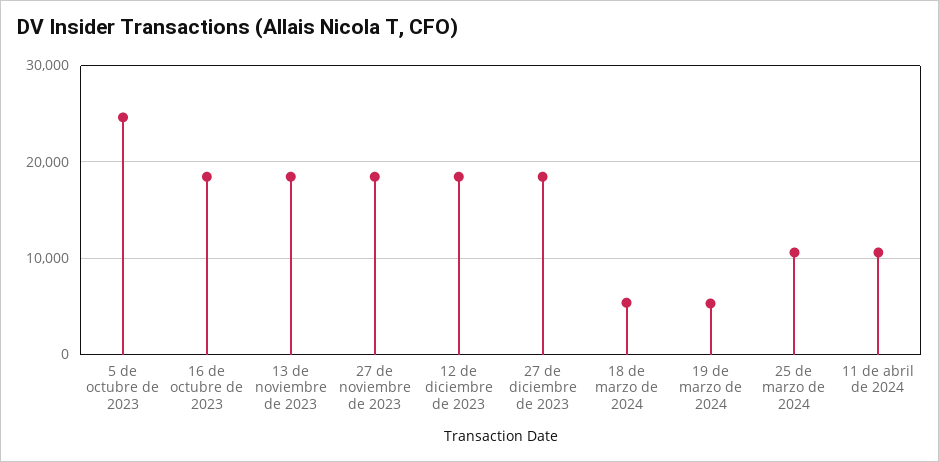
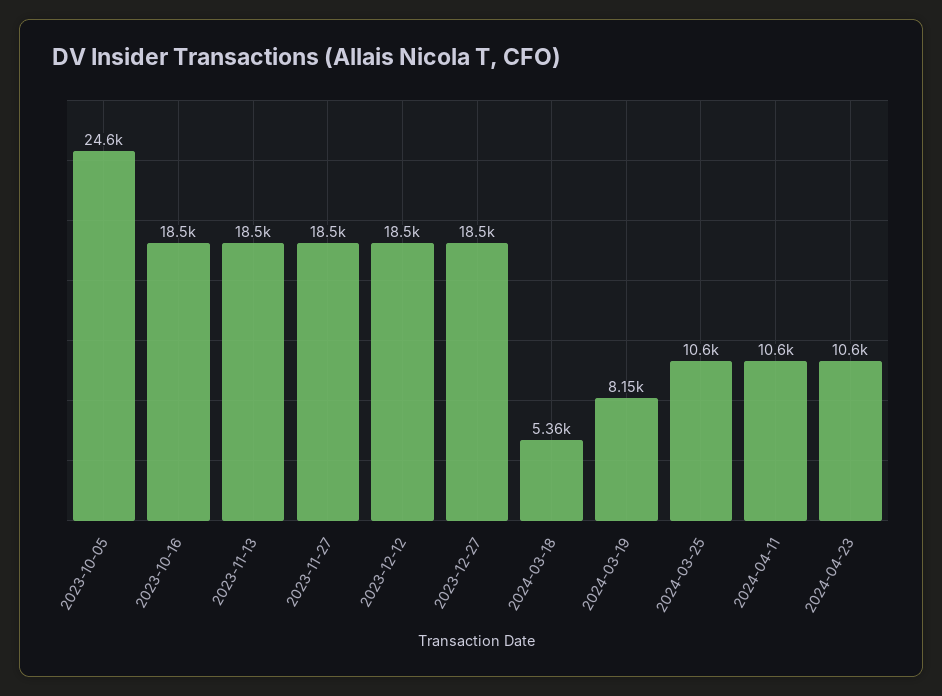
19 de marzo de 2024: 5000 -> 8150
2024-04-23: none -> 10600

